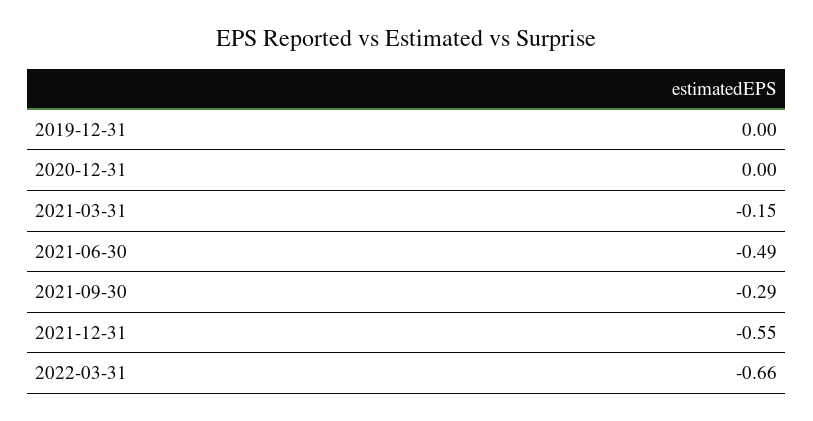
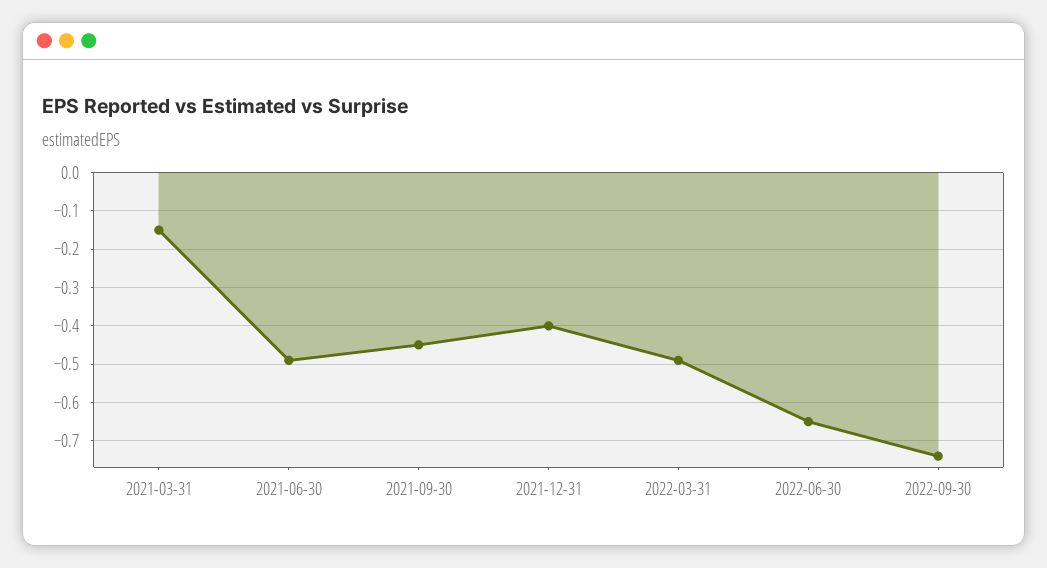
2019-12-31: 0 -> none
2020-12-31: 0 -> none
2021-09-30: -0.29 -> -0.45
2021-12-31: -0.55 -> -0.4
2022-03-31: -0.66 -> -0.5
2022-06-30: none -> -0.65
2022-09-30: none -> -0.75

